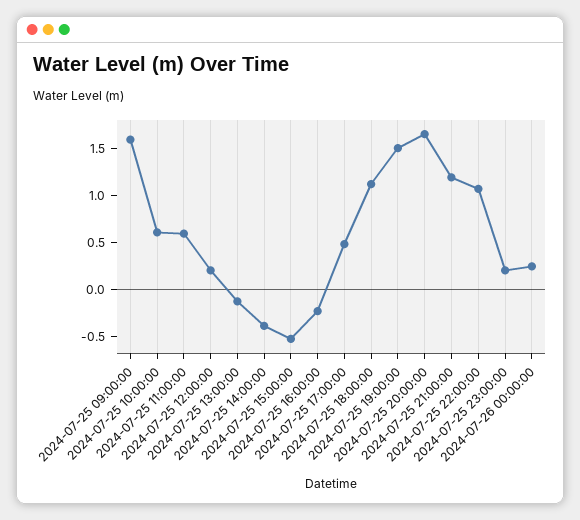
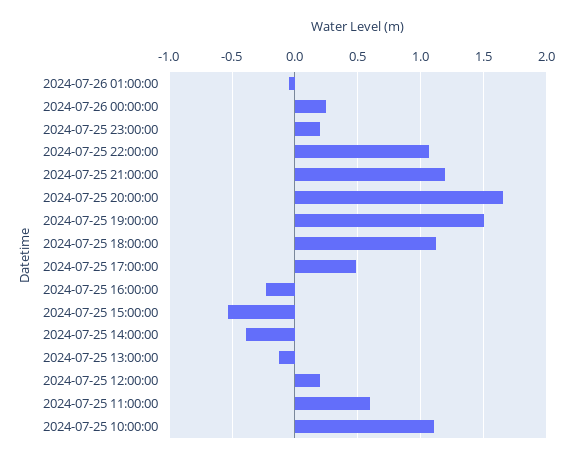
2024-07-25 09:00:00: 1.6 -> none
2024-07-25 10:00:00: 0.6 -> 1.1
2024-07-26 01:00:00: none -> -0.05

